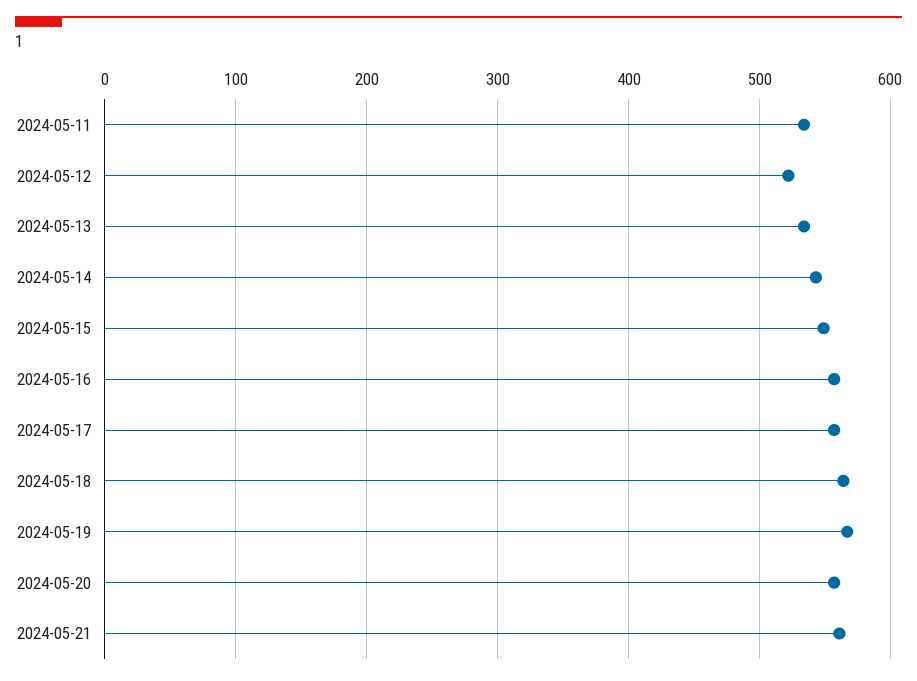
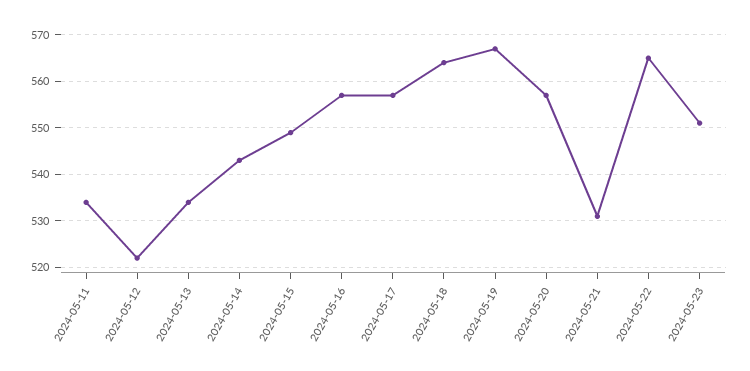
2024-05-21: 560 -> 530
2024-05-22: none -> 565
2024-05-23: none -> 550

